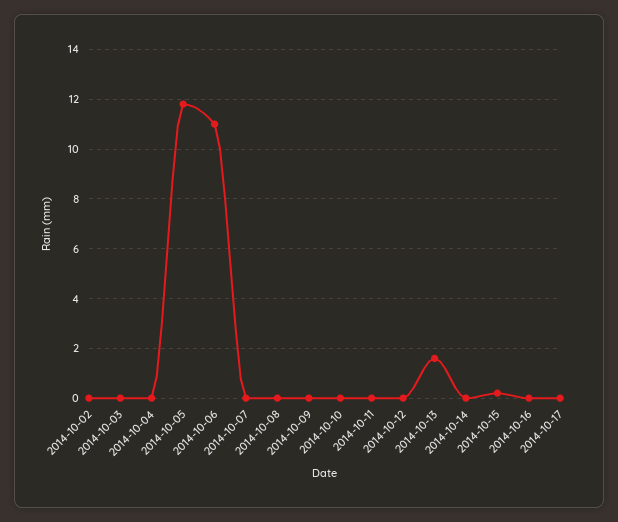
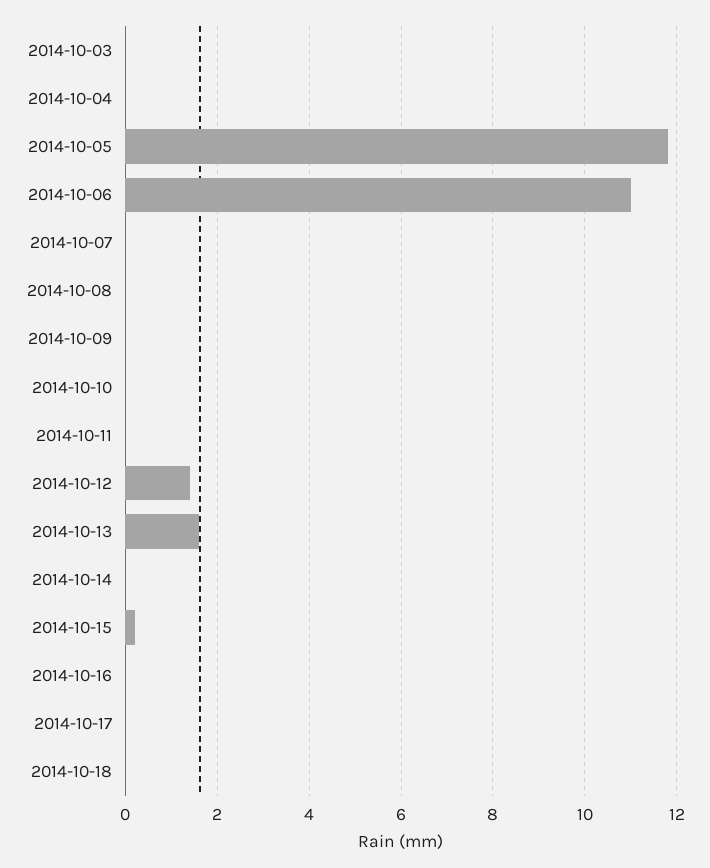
2014-10-02: 0 -> none
2014-10-12: 0 -> 1.5
2014-10-18: none -> 0

